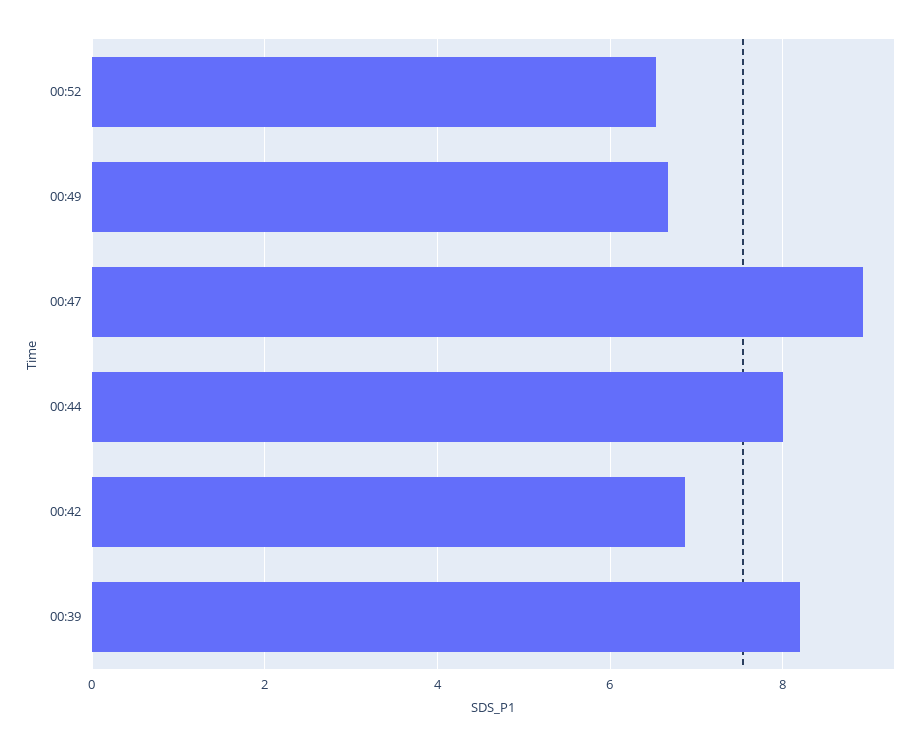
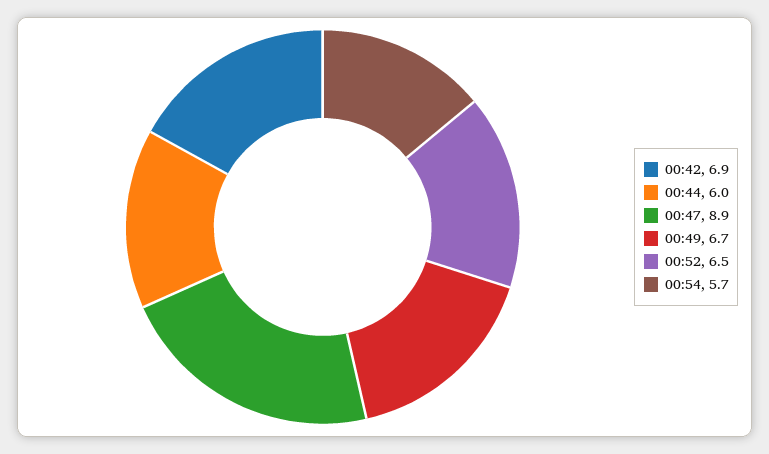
00:44: 8 -> 6
00:39: 8.2 -> none
00:54: none -> 5.7

